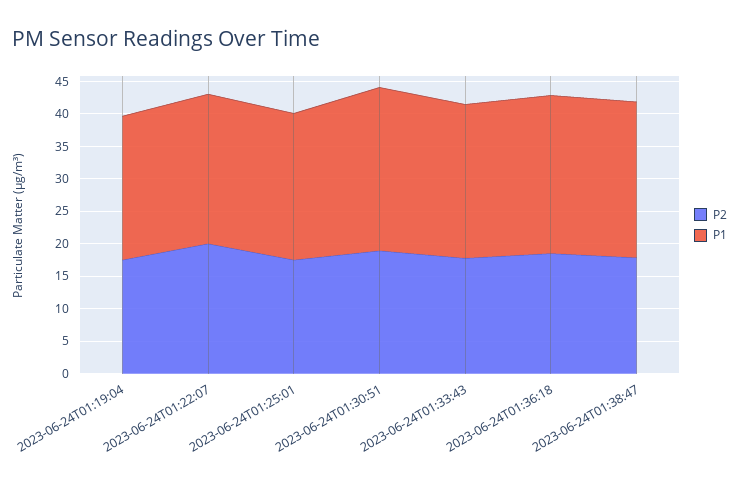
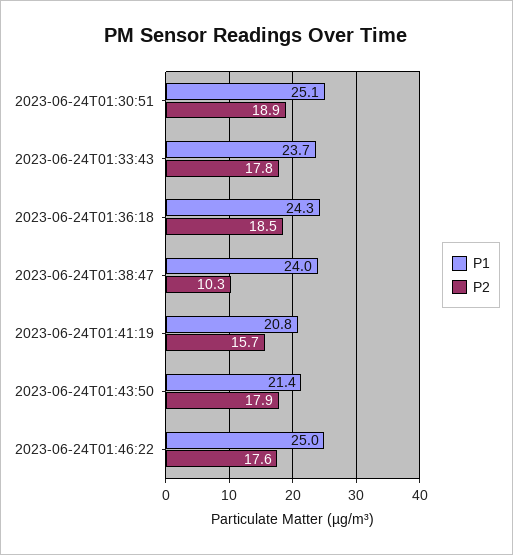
P2, 2023-06-24T01:19:04: 17.5 -> none
P1, 2023-06-24T01:19:04: 22.5 -> none
P2, 2023-06-24T01:22:07: 20 -> none
P1, 2023-06-24T01:22:07: 22.5 -> none
P2, 2023-06-24T01:25:01: 17.5 -> none
P1, 2023-06-24T01:25:01: 22.5 -> none
P2, 2023-06-24T01:38:47: 17.5 -> 10.3
P1, 2023-06-24T01:41:19: none -> 20.8
P2, 2023-06-24T01:41:19: none -> 15.7
P1, 2023-06-24T01:43:50: none -> 21.4
P2, 2023-06-24T01:43:50: none -> 17.9
P1, 2023-06-24T01:46:22: none -> 25
P2, 2023-06-24T01:46:22: none -> 17.6

